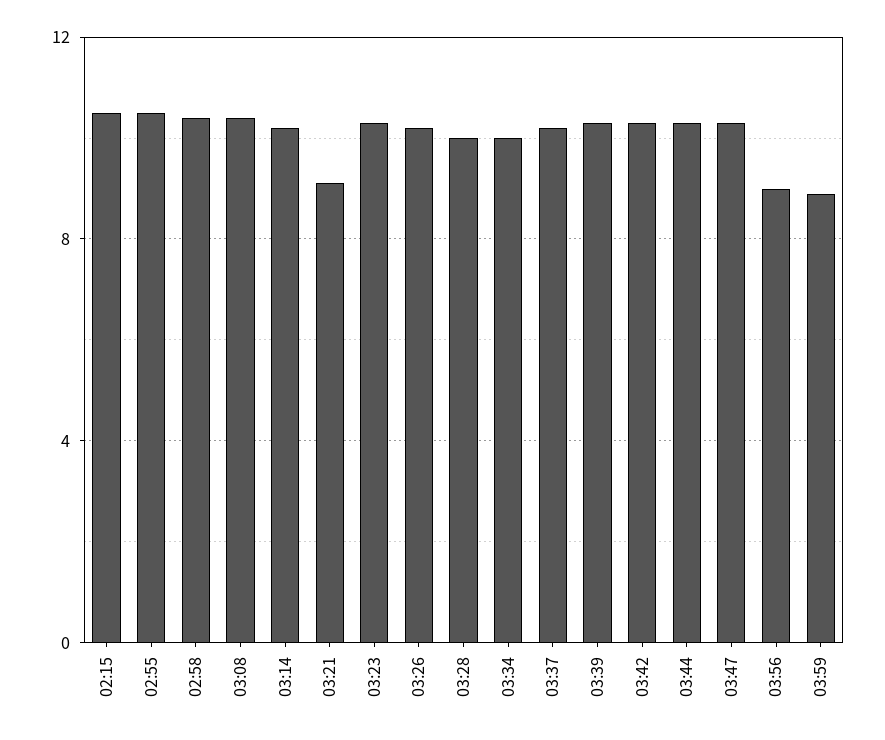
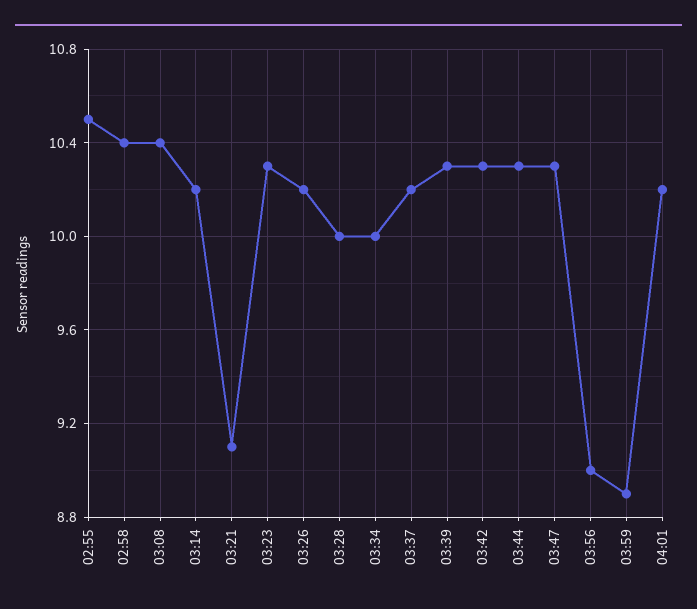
02:15: 10.5 -> none
04:01: none -> 10.2

